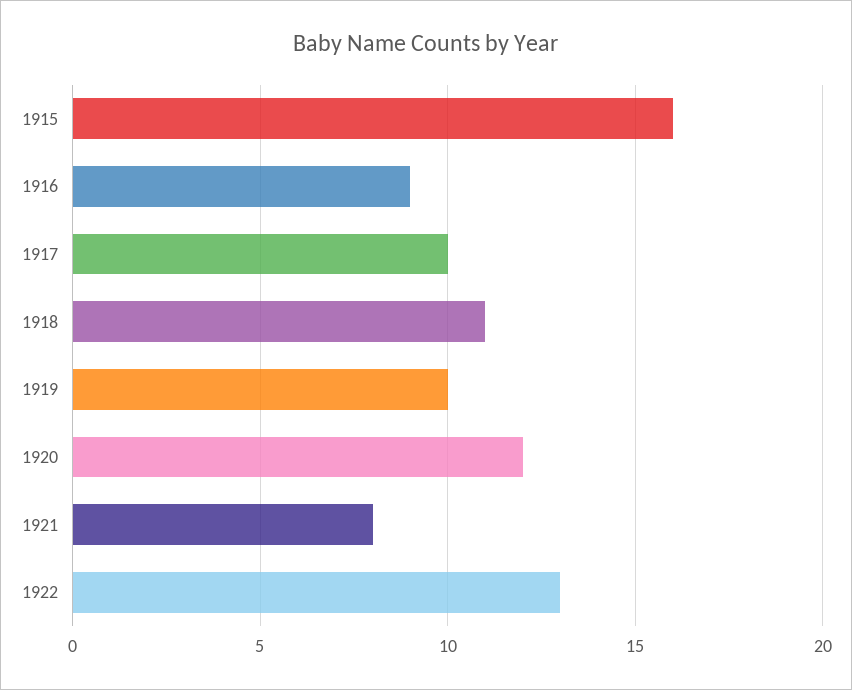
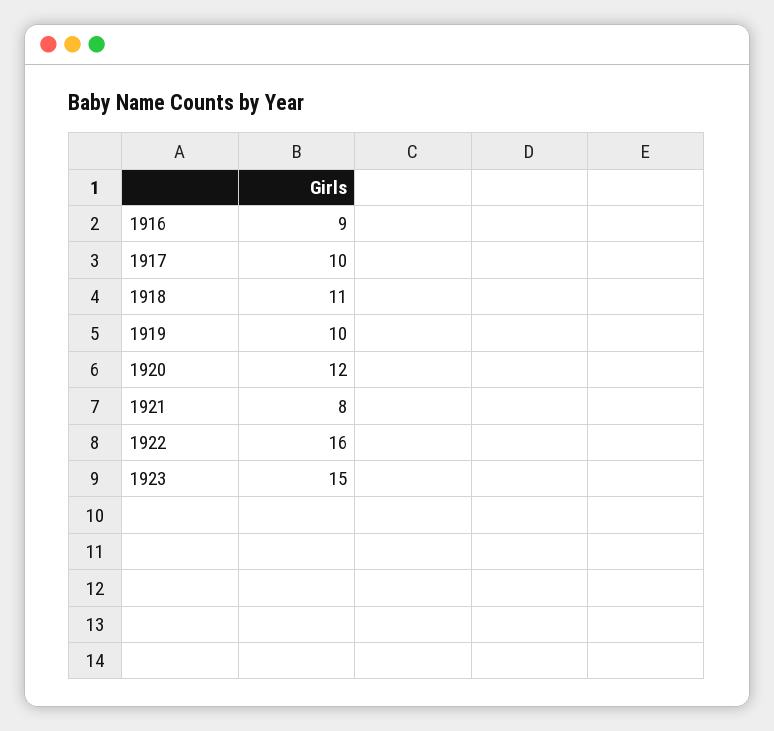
1915: 16 -> none
1922: 13 -> 16
1923: none -> 15

